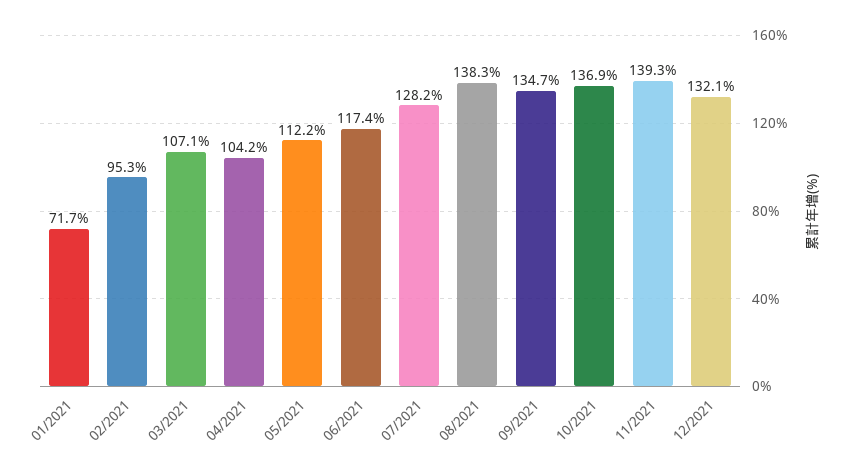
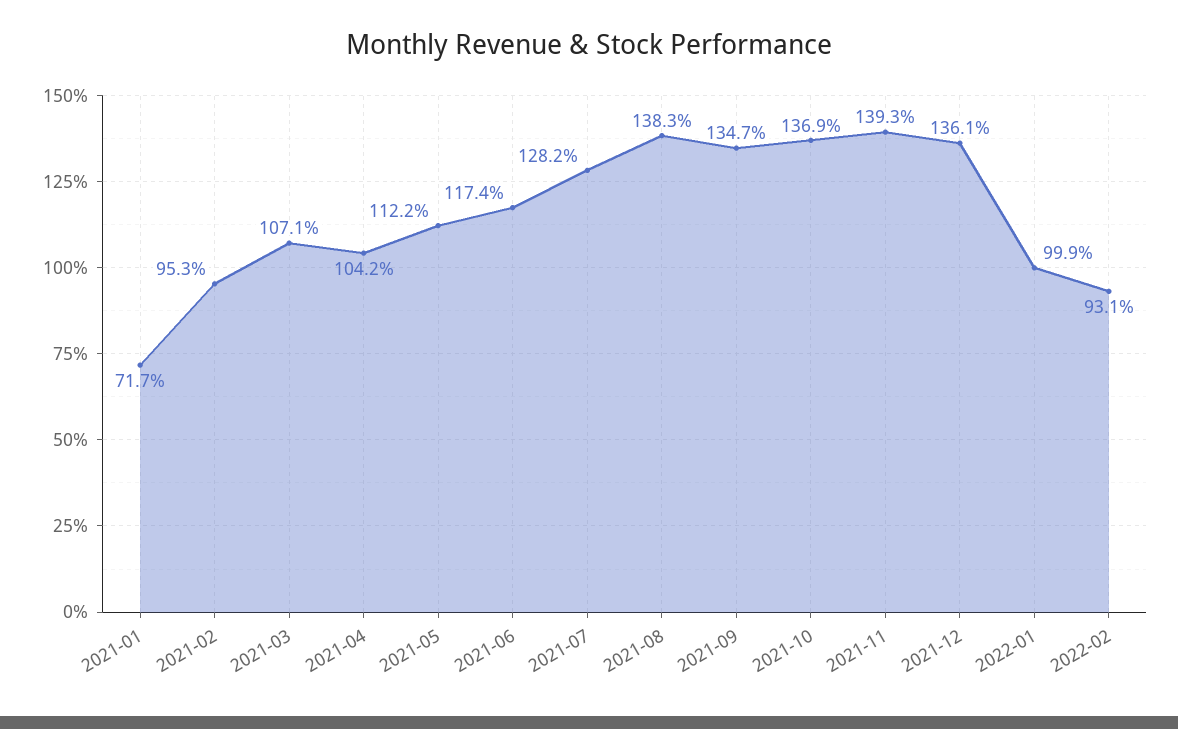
12/2021: 132.1 -> 136.1
2022-01: none -> 99.9
2022-02: none -> 93.1

